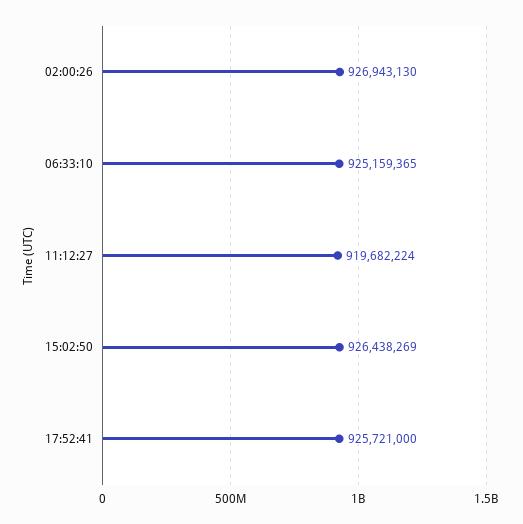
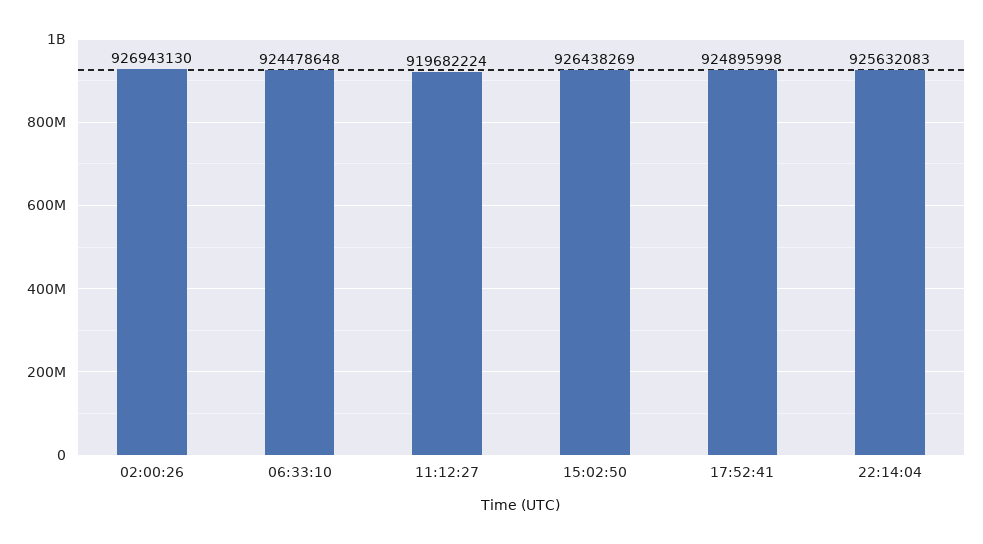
06:33:10: 925159365 -> 924478648
17:52:41: 925721000 -> 924895998
22:14:04: none -> 925632083

